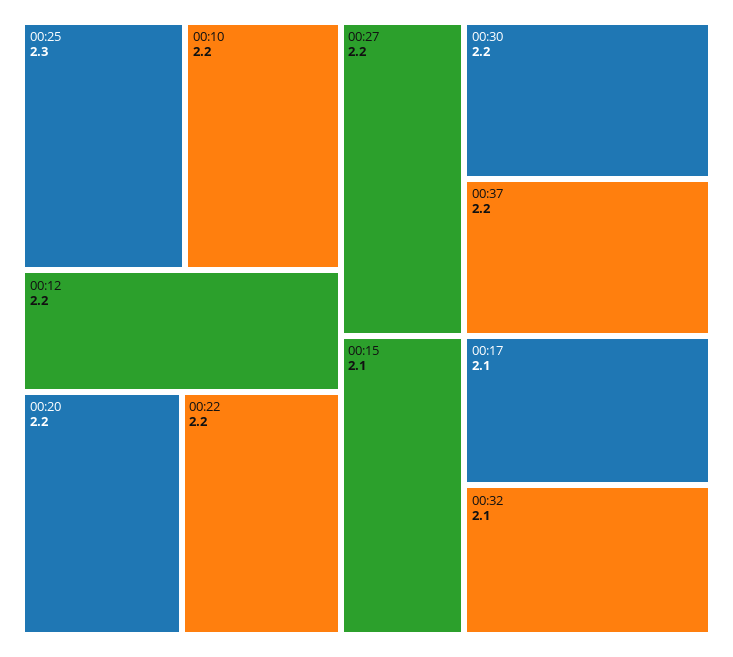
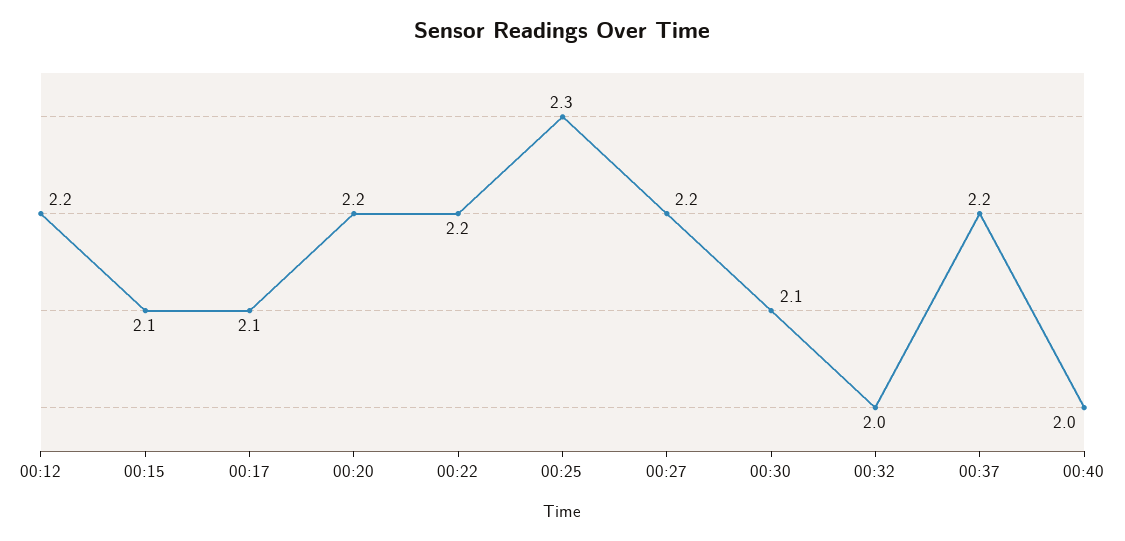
00:10: 2.2 -> none
00:30: 2.2 -> 2.1
00:32: 2.1 -> 2
00:40: none -> 2

